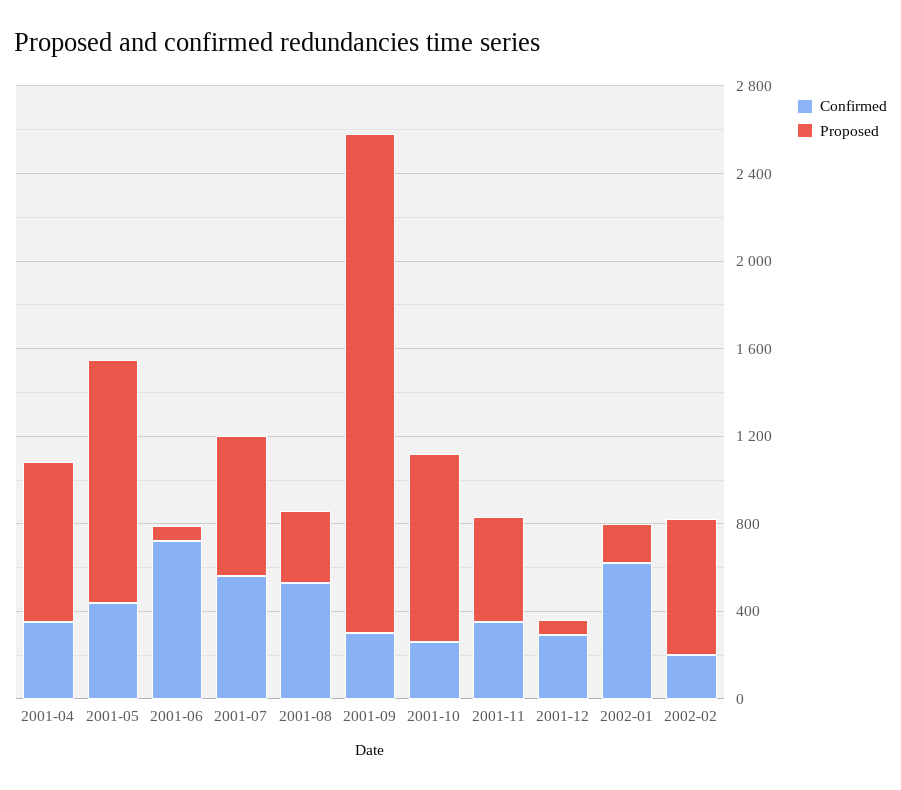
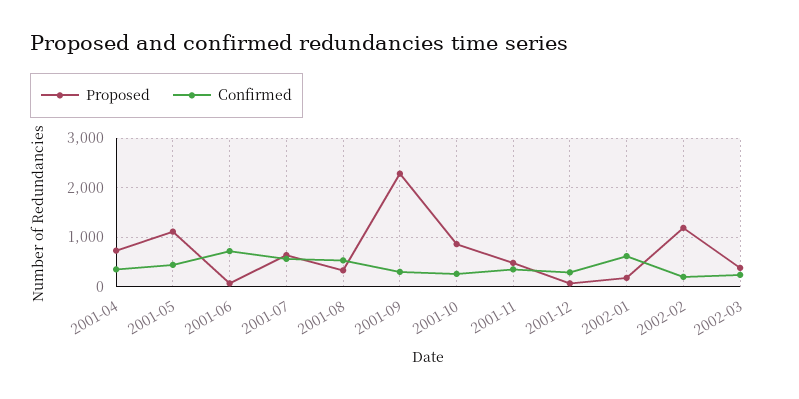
Proposed, 2002-02: 600 -> 1200
Proposed, 2002-03: none -> 400
Confirmed, 2002-03: none -> 200

